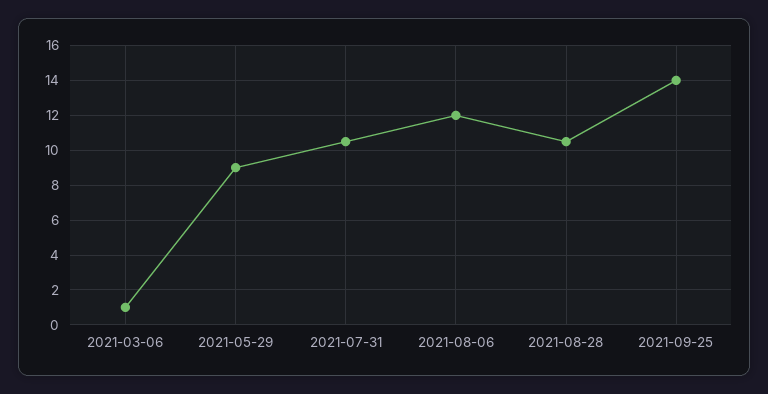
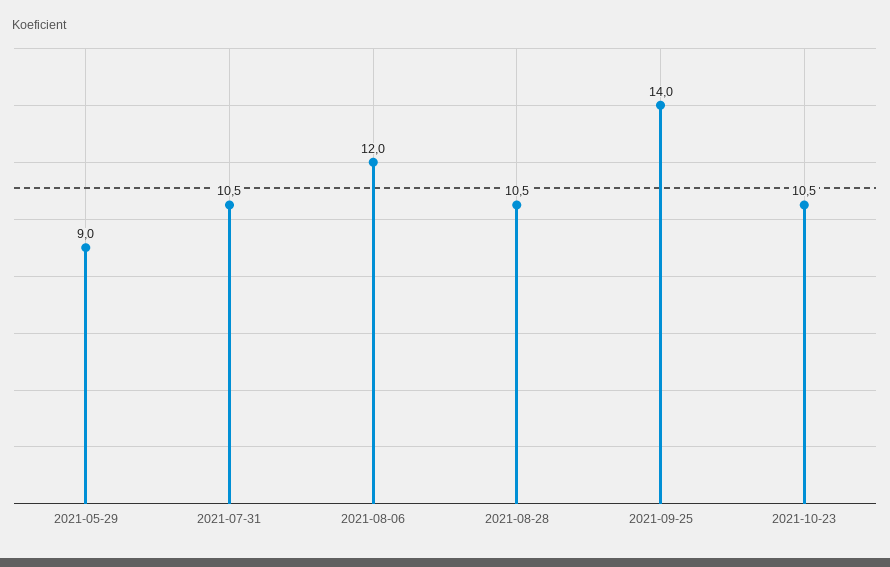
2021-03-06: 1 -> none
2021-10-23: none -> 10.5

